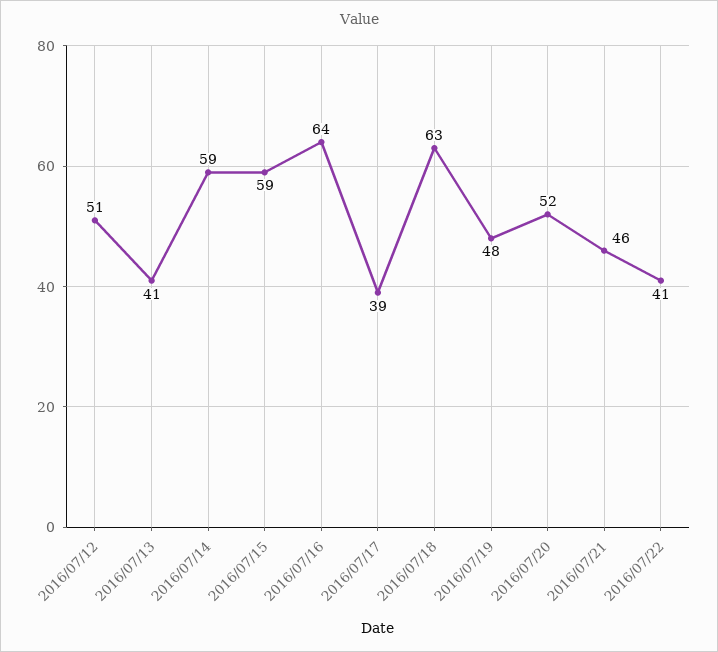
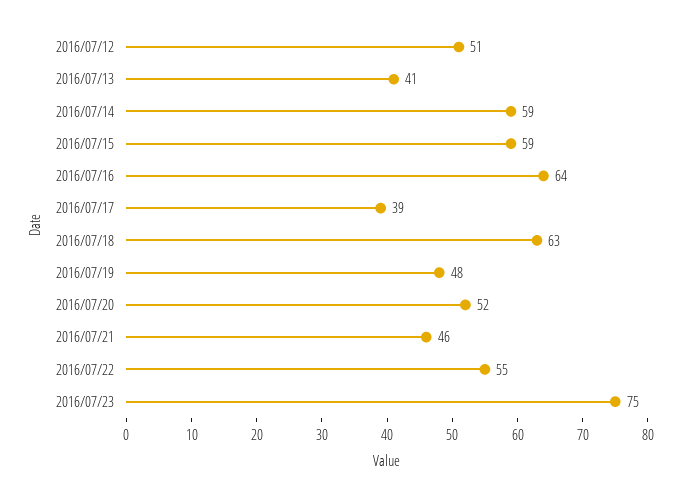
2016/07/22: 41 -> 55
2016/07/23: none -> 75

